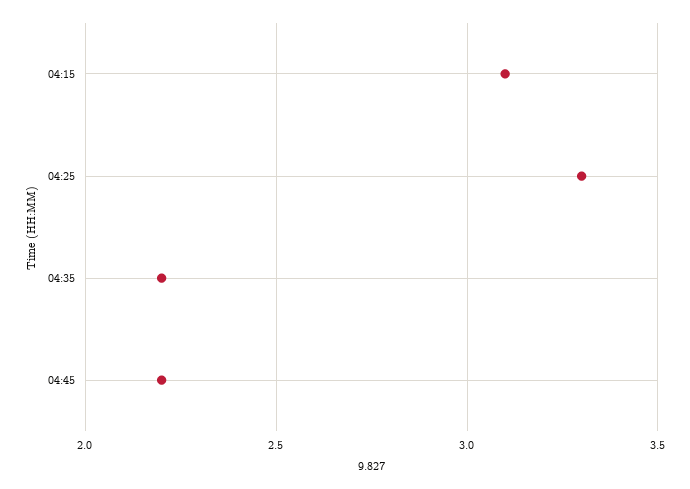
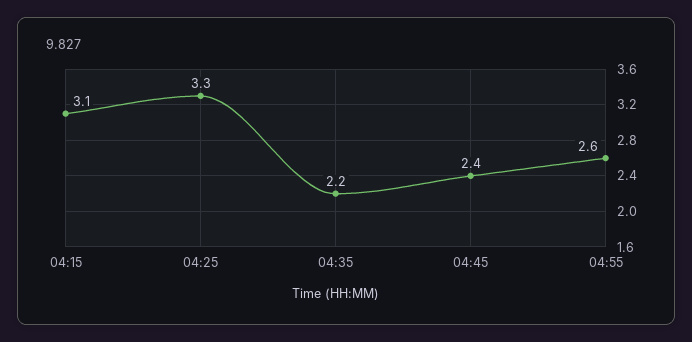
04:45: 2.2 -> 2.4
04:55: none -> 2.6

